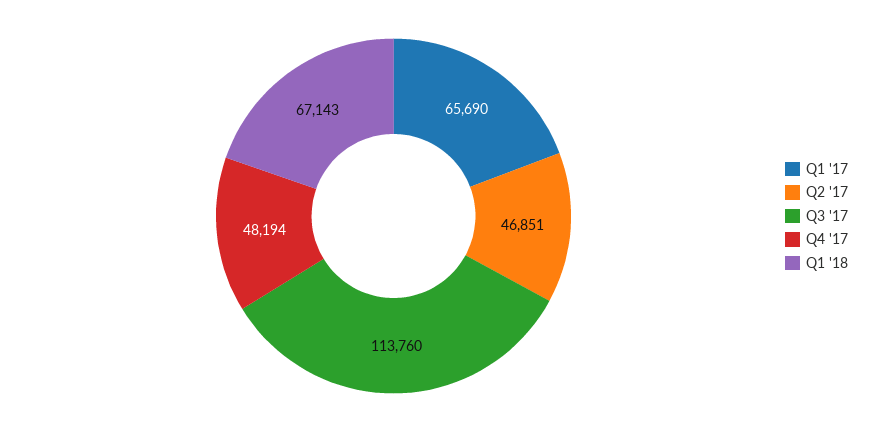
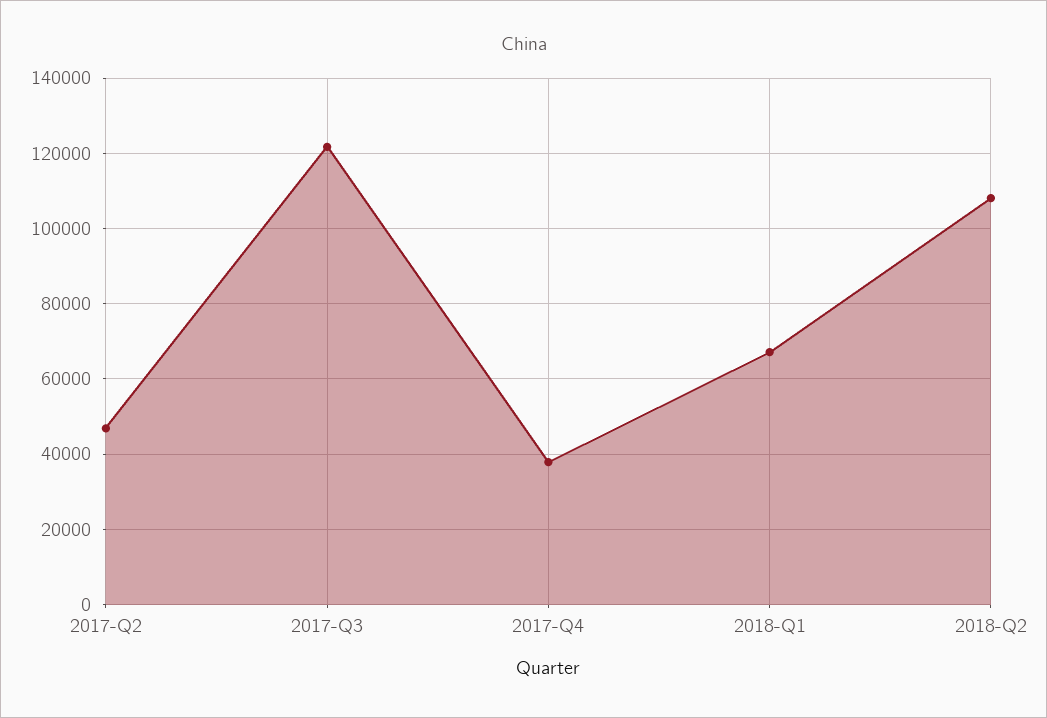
Q1 '17: 65690 -> none
Q3 '17: 113760 -> 122000
Q4 '17: 48194 -> 38000
2018-Q2: none -> 108000

